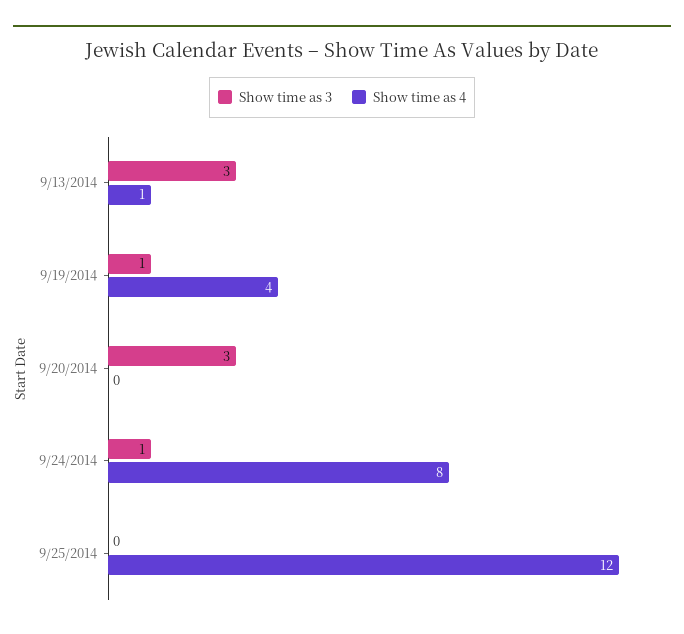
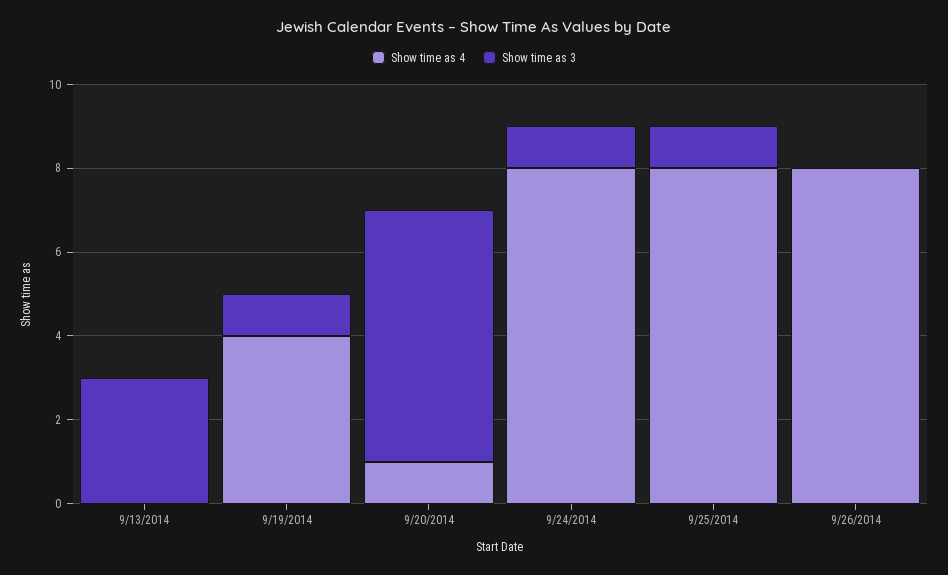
Show time as 4, 9/13/2014: 1 -> 0
Show time as 3, 9/20/2014: 3 -> 6
Show time as 4, 9/20/2014: 0 -> 1
Show time as 3, 9/25/2014: 0 -> 1
Show time as 4, 9/25/2014: 12 -> 8
Show time as 4, 9/26/2014: none -> 8
Show time as 3, 9/26/2014: none -> 0

